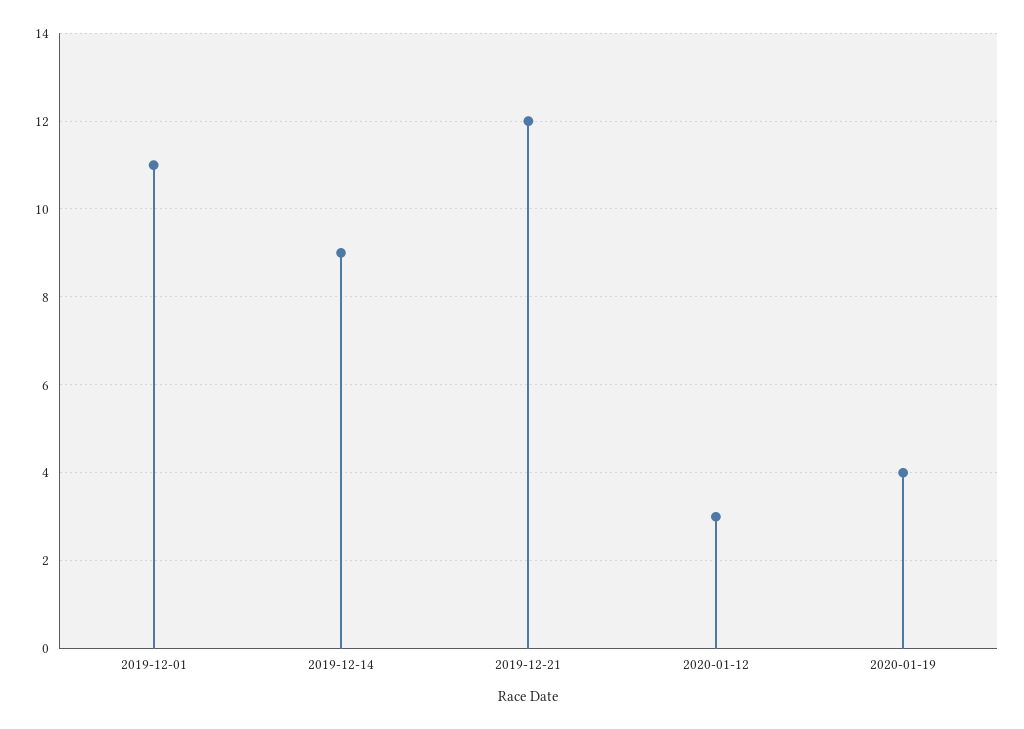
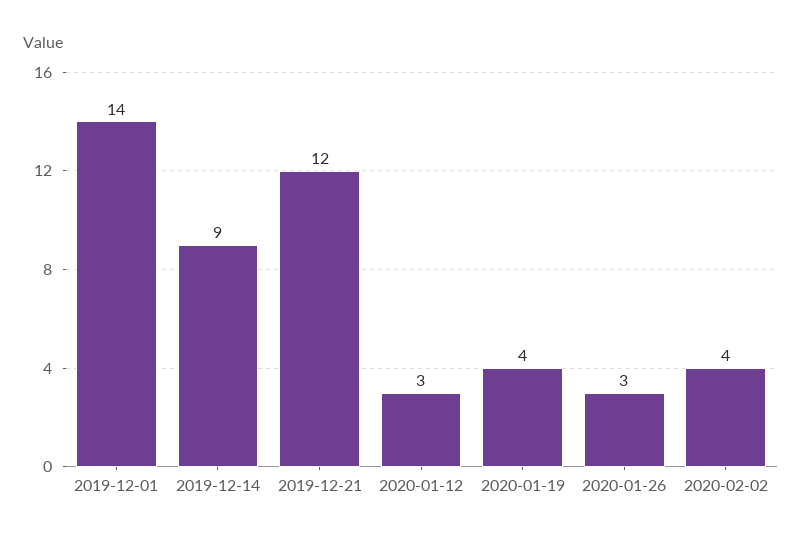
2019-12-01: 11 -> 14
2020-01-26: none -> 3
2020-02-02: none -> 4

